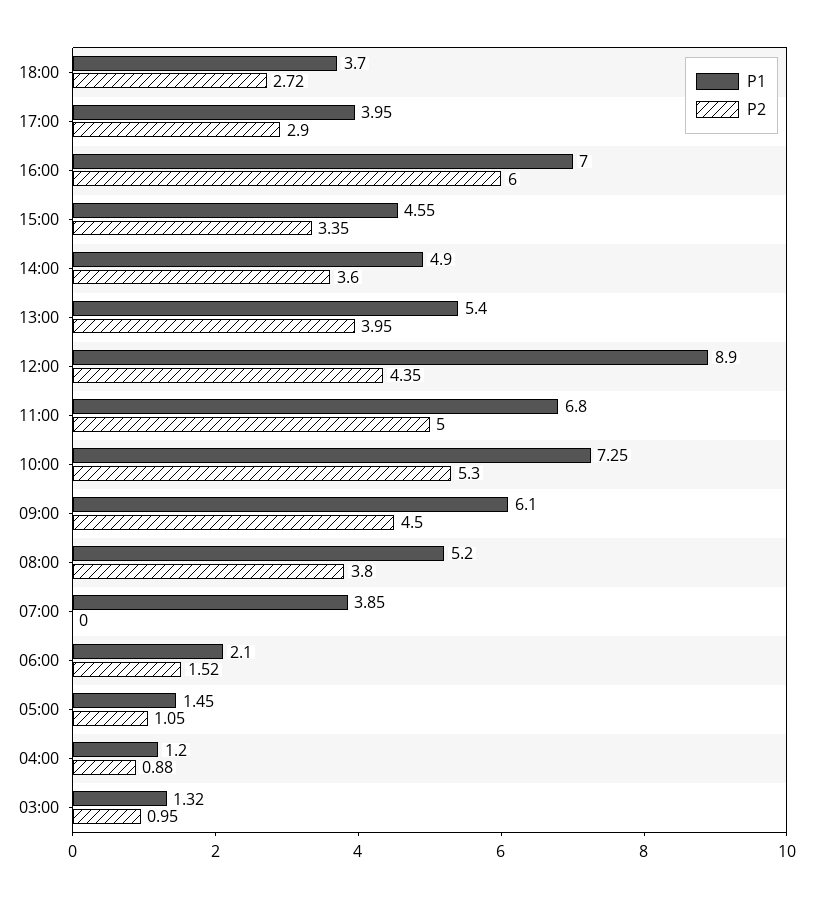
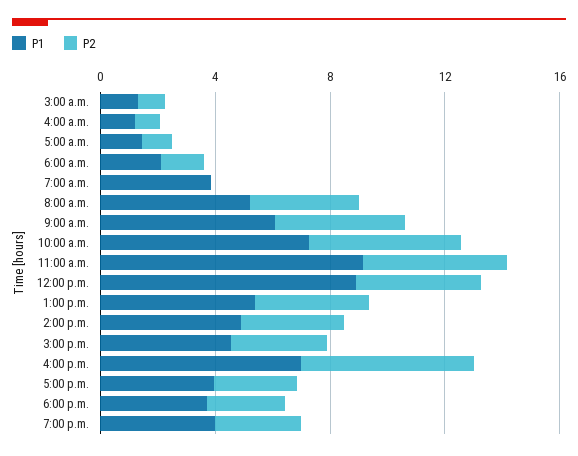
P1, 11:00: 6.8 -> 9
P1, 7:00 p.m.: none -> 4
P2, 7:00 p.m.: none -> 3

